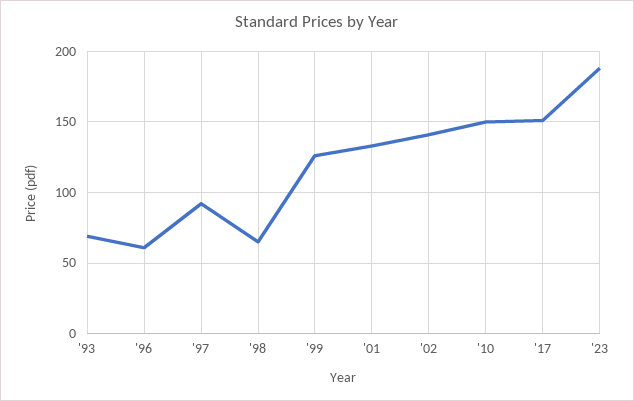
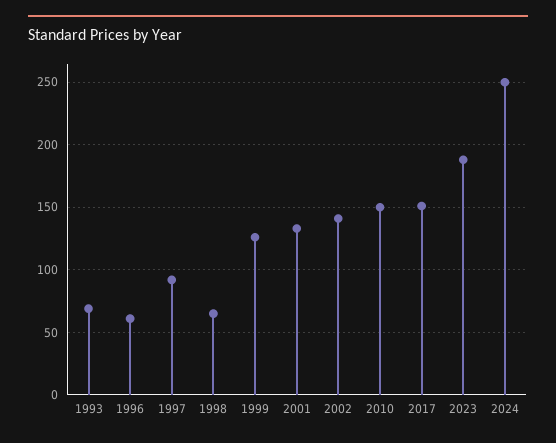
2024: none -> 250

